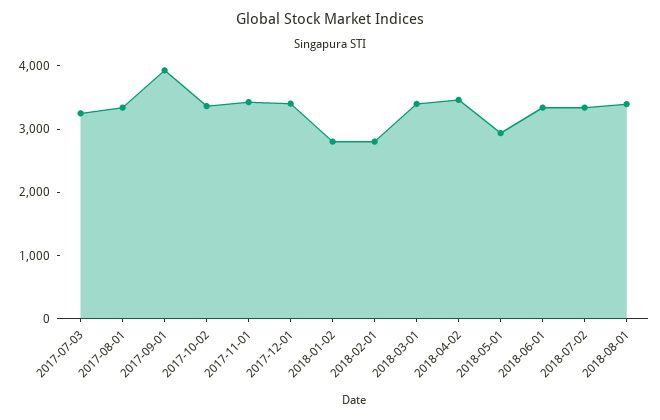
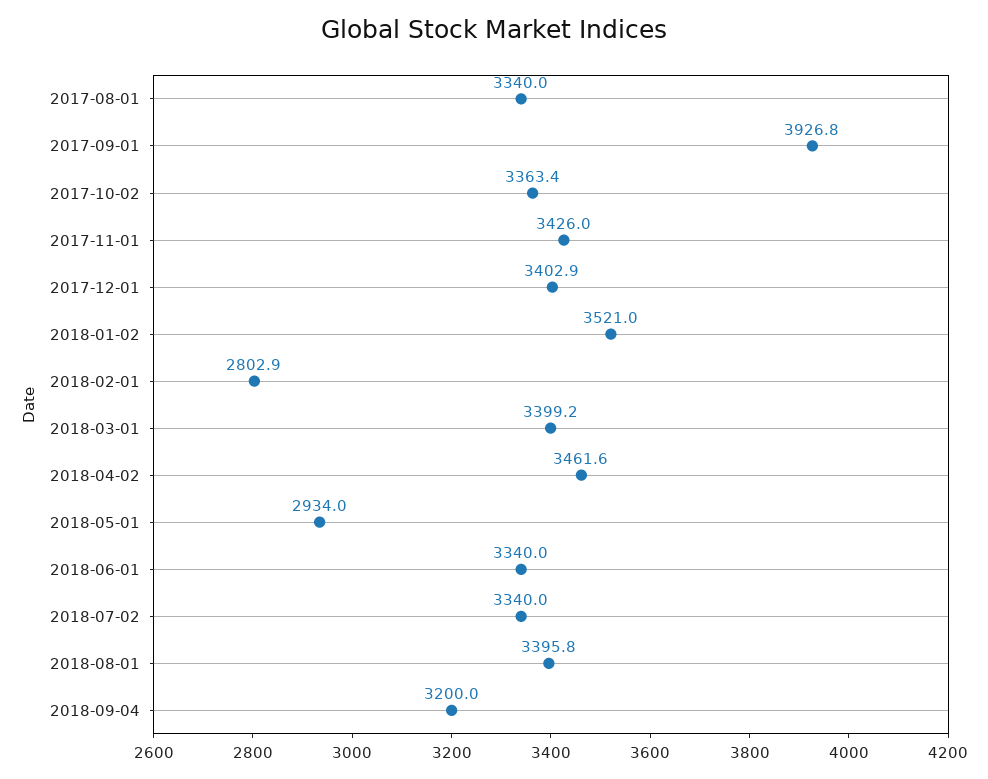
2017-07-03: 3200 -> none
2018-01-02: 2800 -> 3521
2018-09-04: none -> 3200

